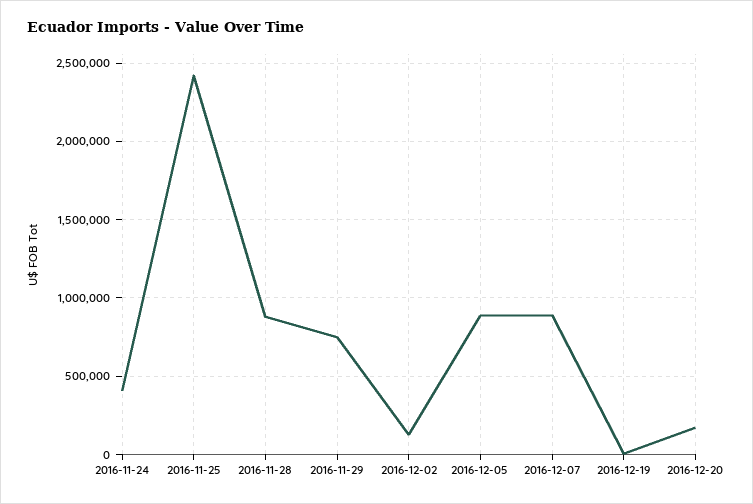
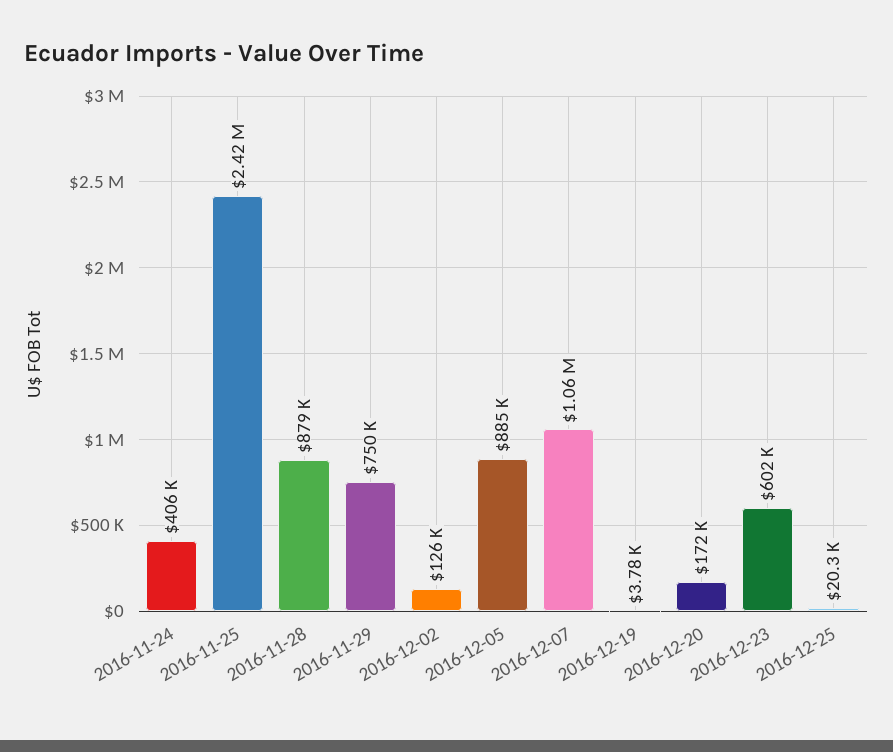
2016-12-07: 900000 -> 1060000
2016-12-23: none -> 602000
2016-12-25: none -> 20300

